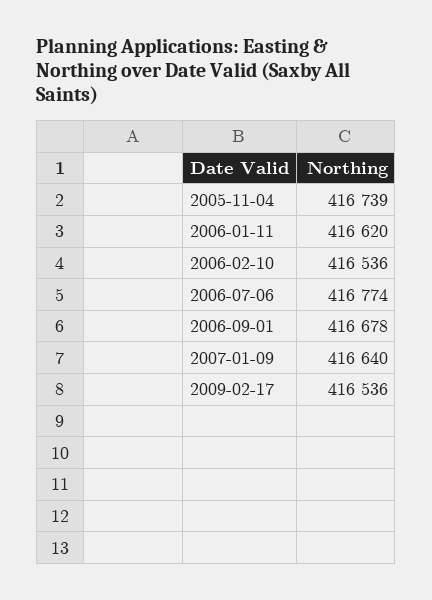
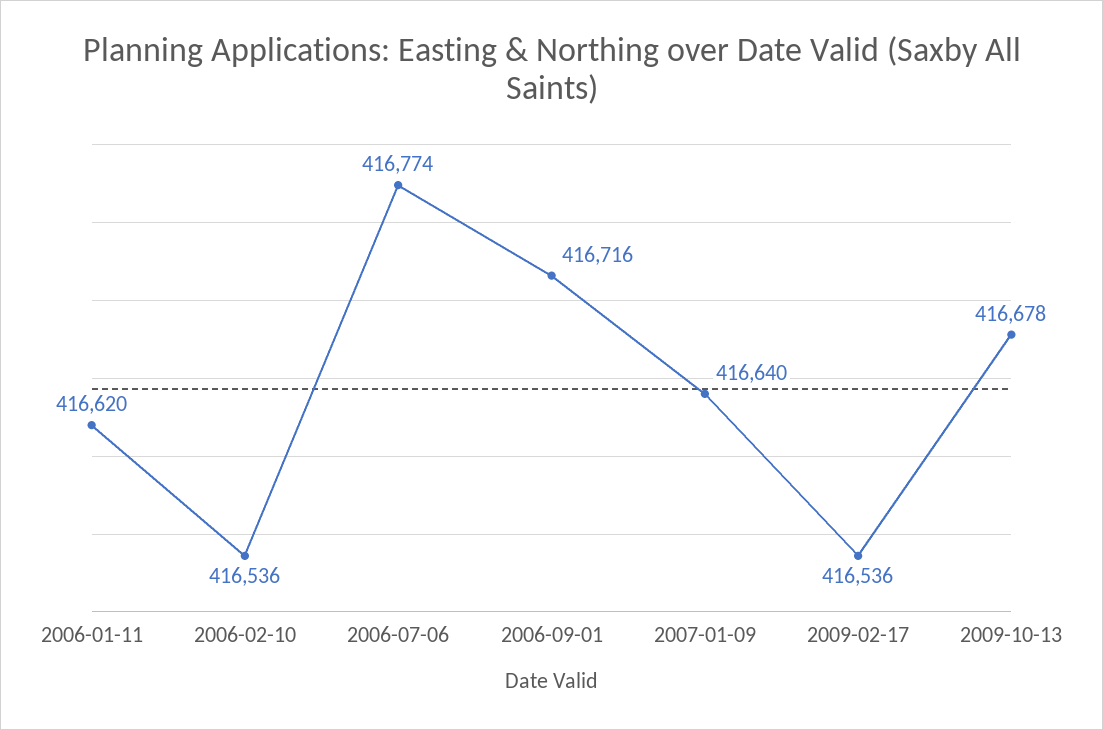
2005-11-04: 416739 -> none
2006-09-01: 416678 -> 416716
2009-10-13: none -> 416678

